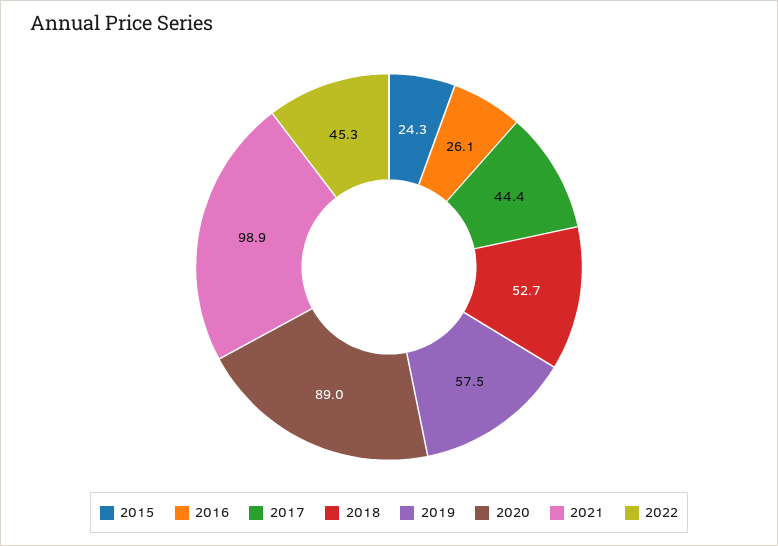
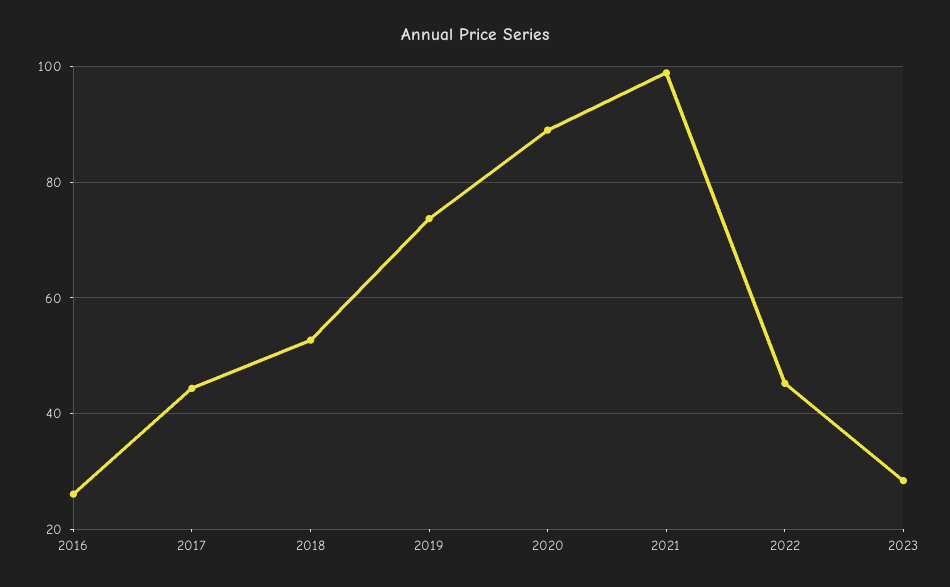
2015: 24.3 -> none
2019: 57.5 -> 74
2023: none -> 28

